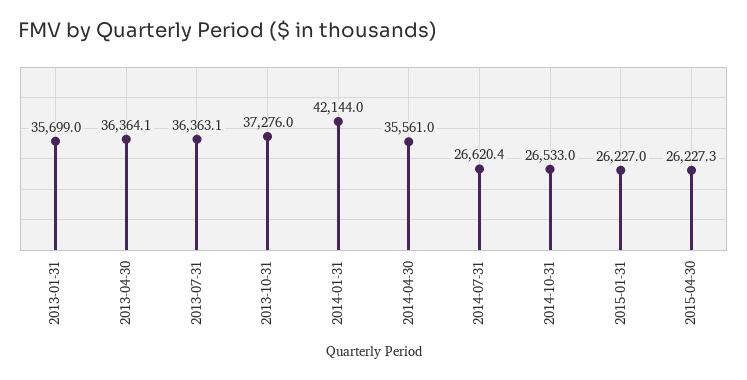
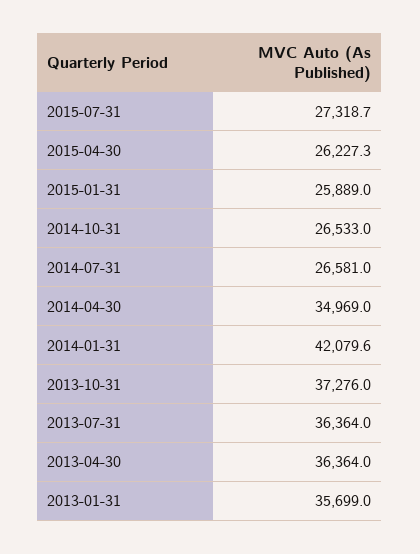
2013-04-30: 36364.1 -> 36364
2013-07-31: 36363.1 -> 36364
2014-01-31: 42144 -> 42079.6
2014-04-30: 35561 -> 34969
2014-07-31: 26620.4 -> 26581
2015-01-31: 26227 -> 25889
2015-07-31: none -> 27318.7

